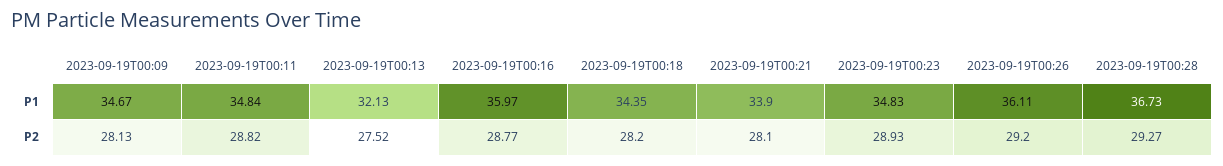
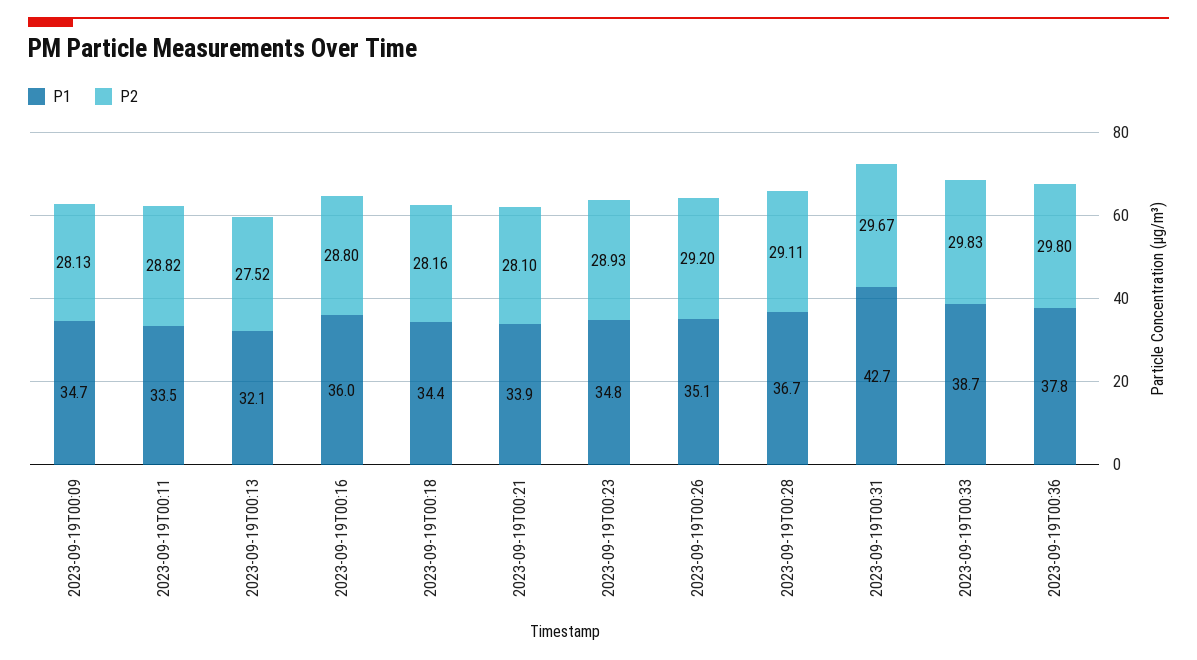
P1, 2023-09-19T00:11: 34.84 -> 33.5
P1, 2023-09-19T00:26: 36.11 -> 35.1
P2, 2023-09-19T00:16: 28.77 -> 28.8
P2, 2023-09-19T00:18: 28.2 -> 28.16
P2, 2023-09-19T00:28: 29.27 -> 29.11
P1, 2023-09-19T00:31: none -> 42.7
P2, 2023-09-19T00:31: none -> 29.67
P1, 2023-09-19T00:33: none -> 38.7
P2, 2023-09-19T00:33: none -> 29.83
P1, 2023-09-19T00:36: none -> 37.8
P2, 2023-09-19T00:36: none -> 29.8

